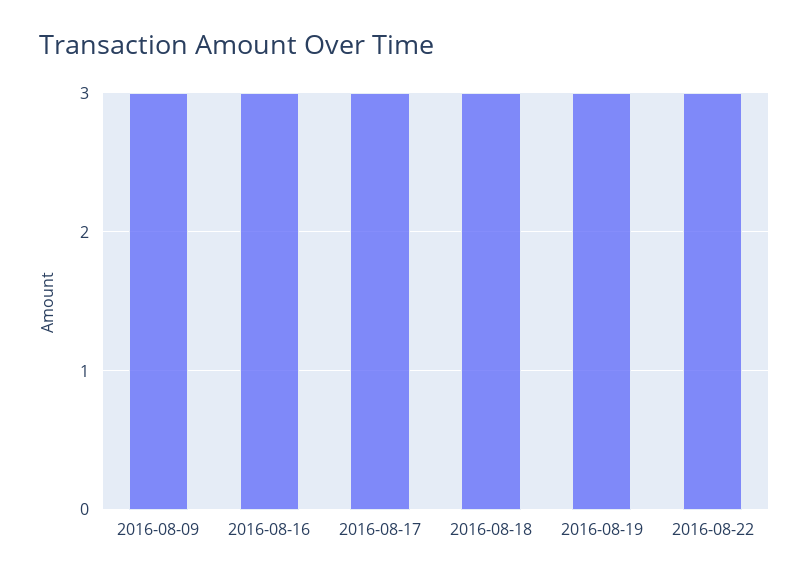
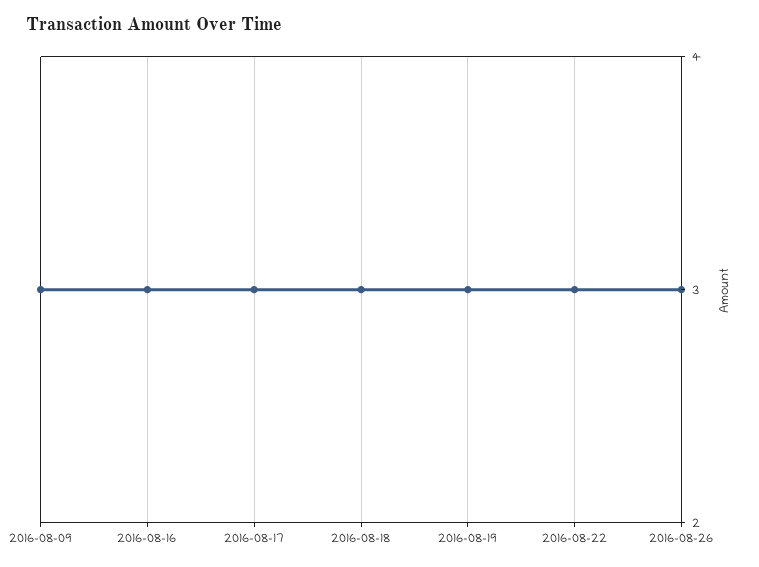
2016-08-26: none -> 3

